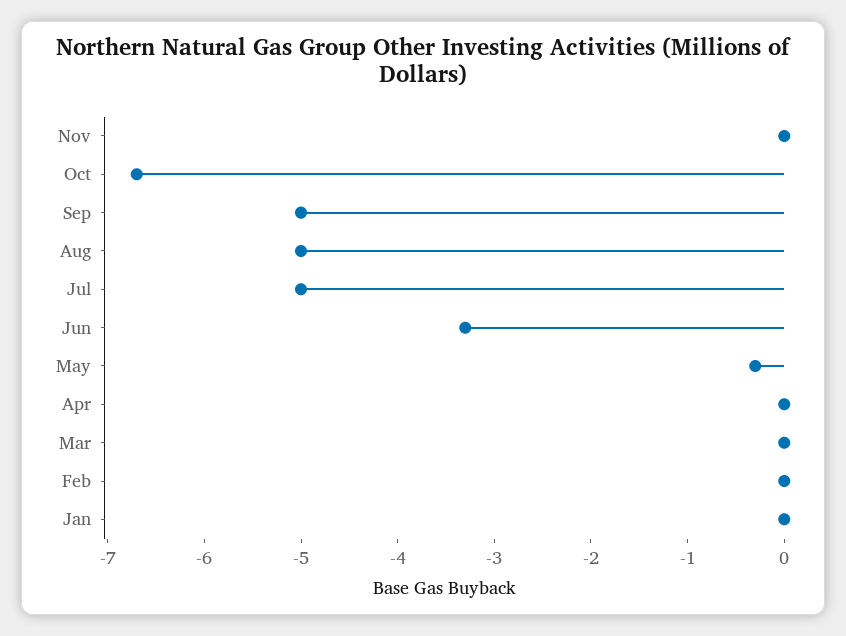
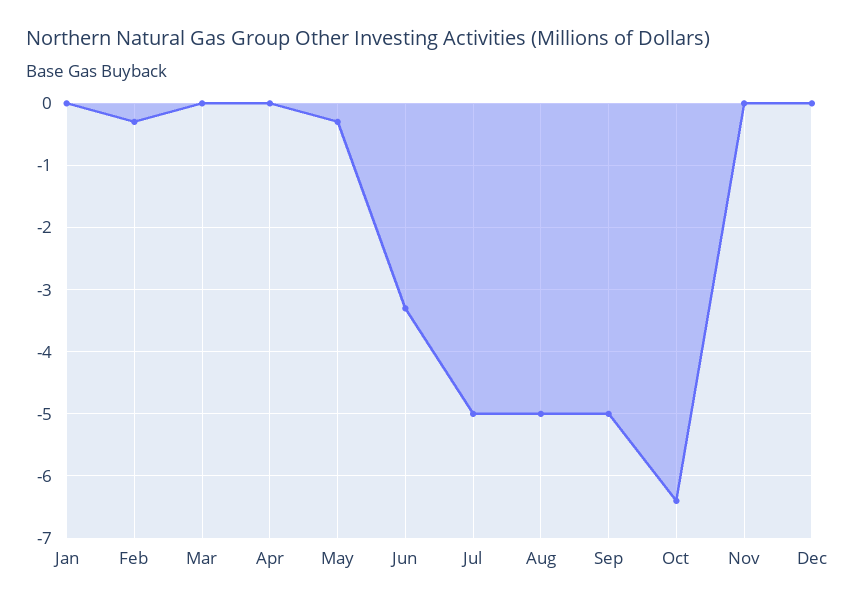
Oct: -6.7 -> -6.4
Feb: 0 -> -0.3
Dec: none -> 0

